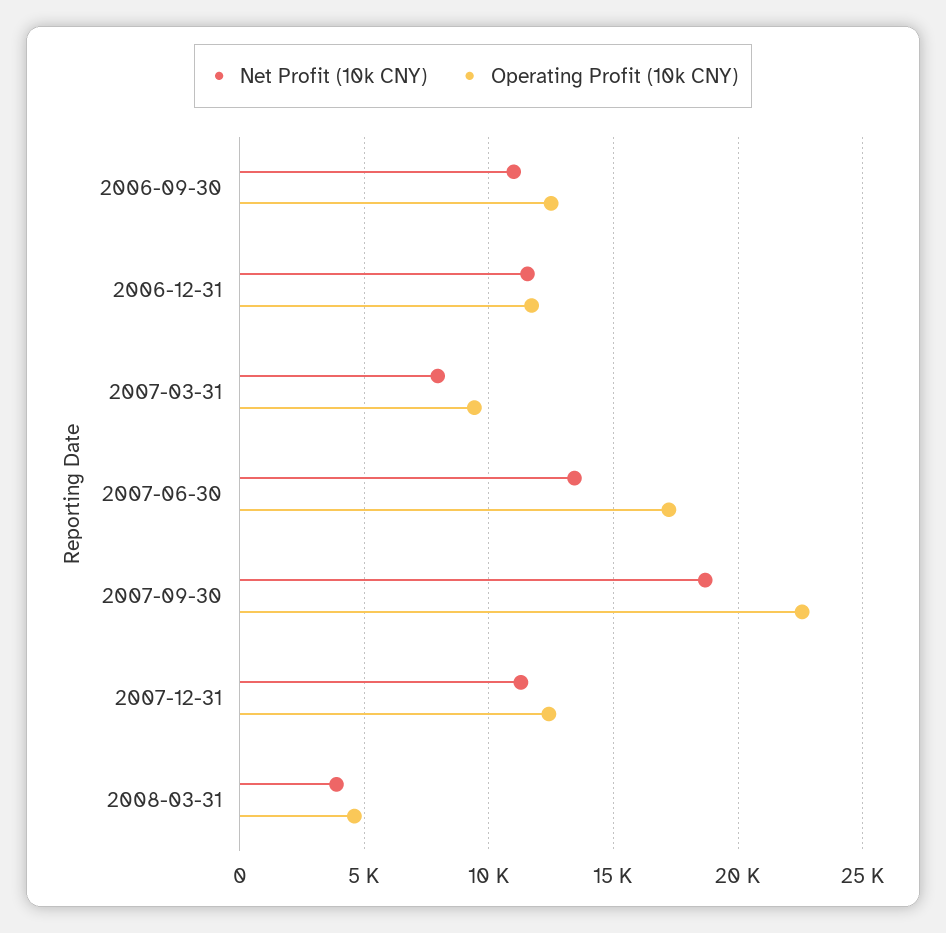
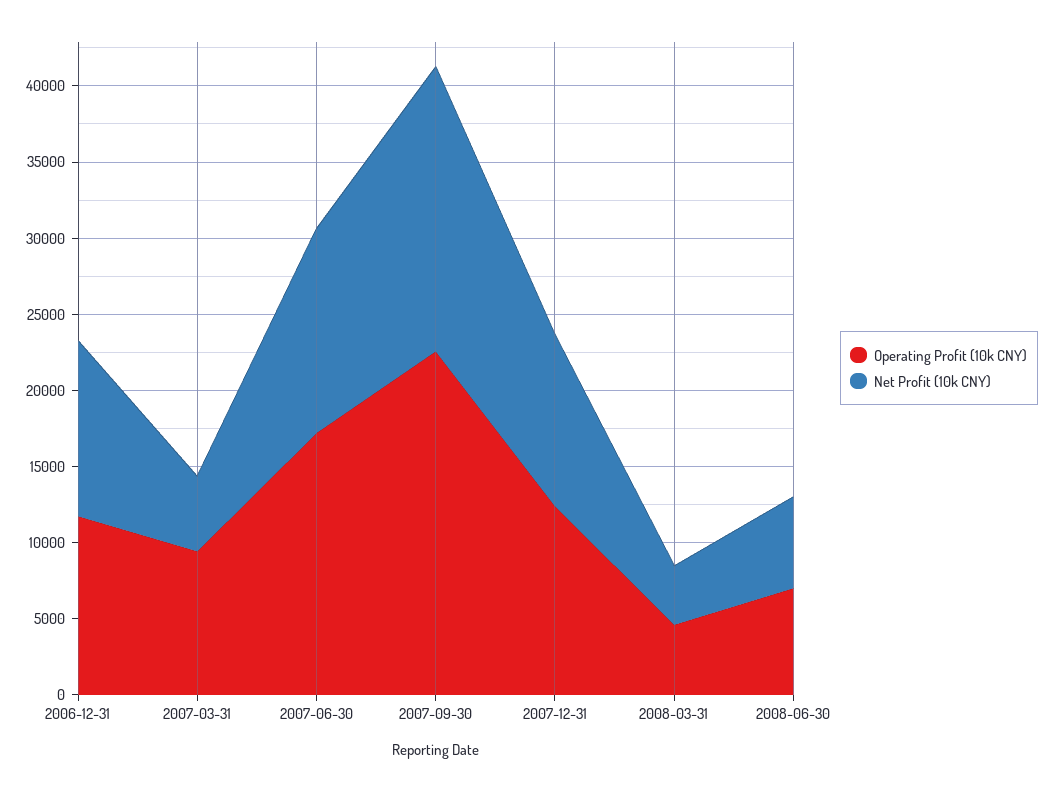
Net Profit (10k CNY), 2006-09-30: 11000 -> none
Operating Profit (10k CNY), 2006-09-30: 12500 -> none
Net Profit (10k CNY), 2007-03-31: 8000 -> 5000
Operating Profit (10k CNY), 2008-06-30: none -> 7000
Net Profit (10k CNY), 2008-06-30: none -> 6000

